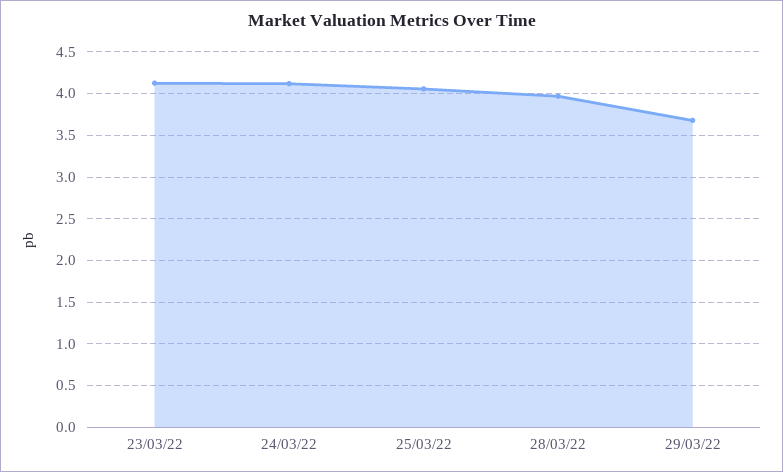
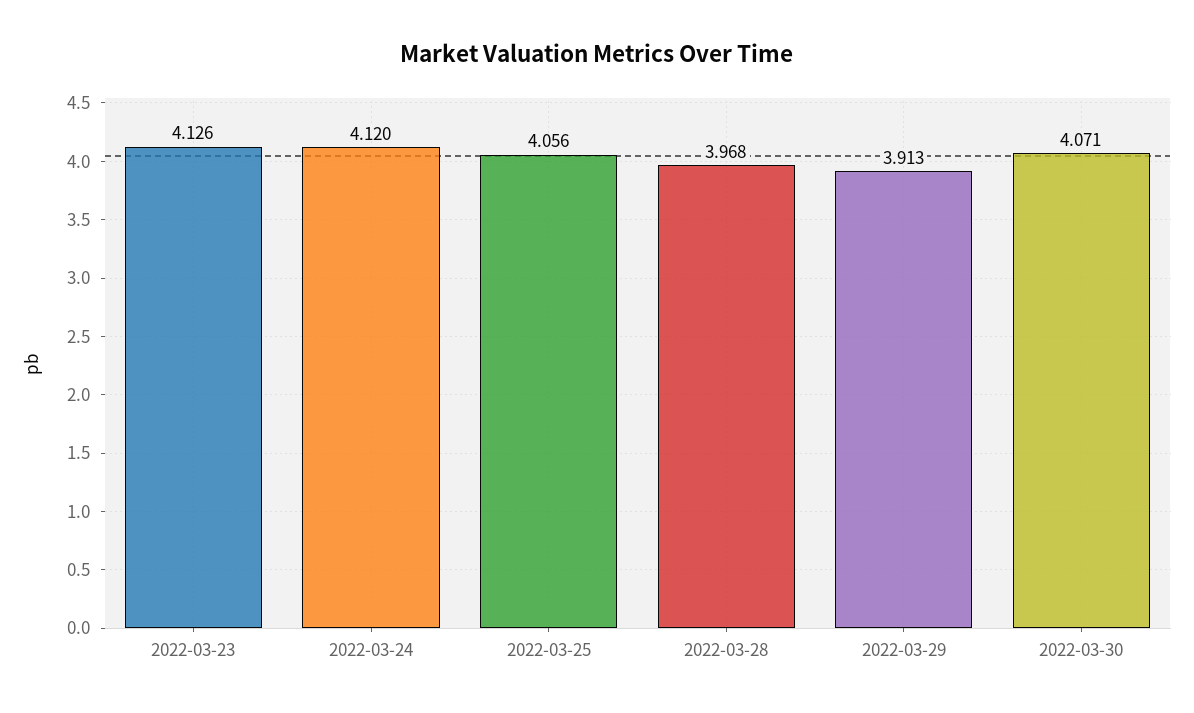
29/03/22: 3.7 -> 3.913
2022-03-30: none -> 4.071

